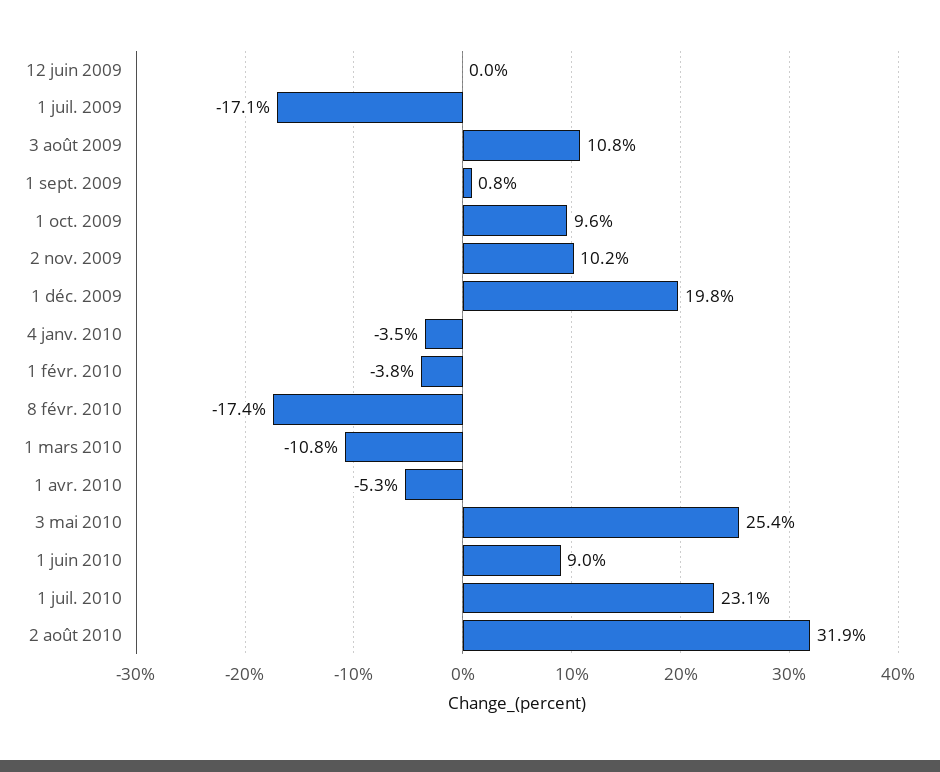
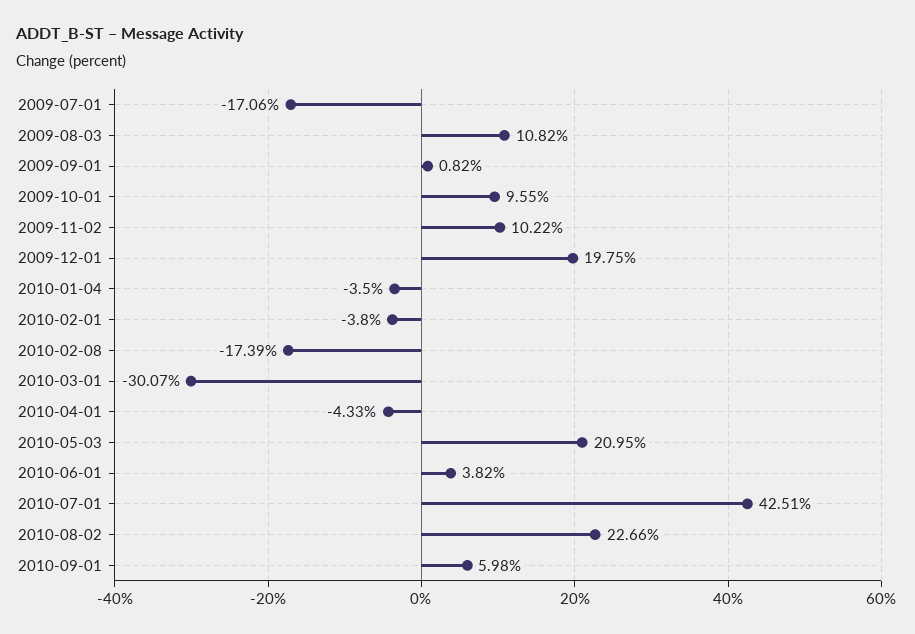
12 juin 2009: 0 -> none
1 mars 2010: -10.8 -> -30.07
1 avr. 2010: -5.3 -> -4.33
3 mai 2010: 25.4 -> 20.95
1 juin 2010: 9 -> 3.82
1 juil. 2010: 23.1 -> 42.51
2 août 2010: 31.9 -> 22.66
2010-09-01: none -> 5.98

